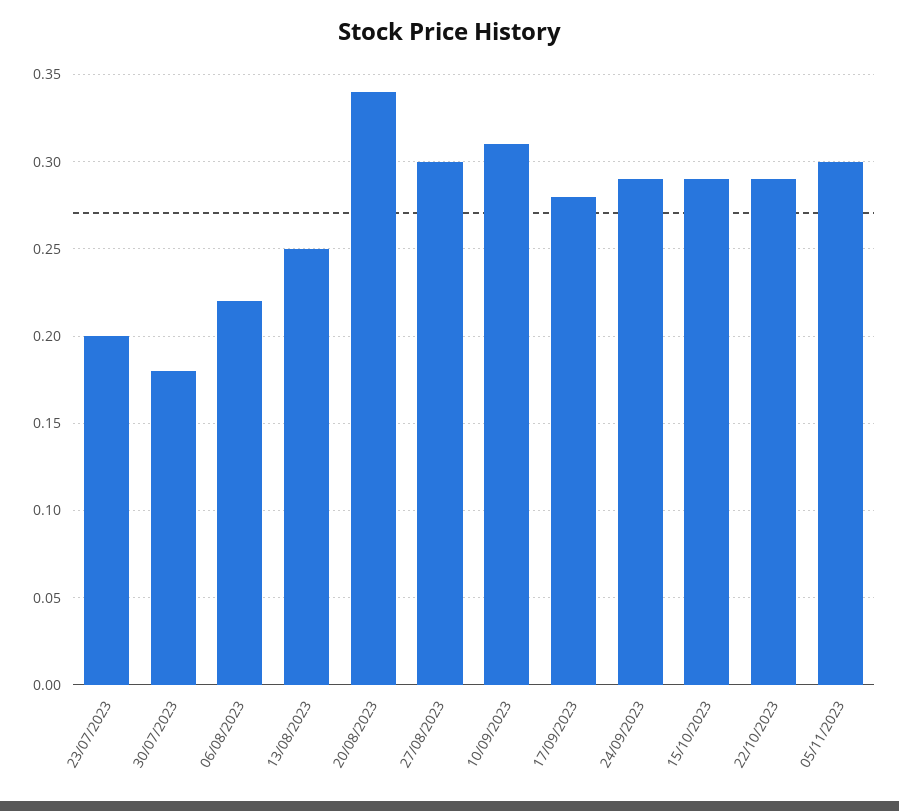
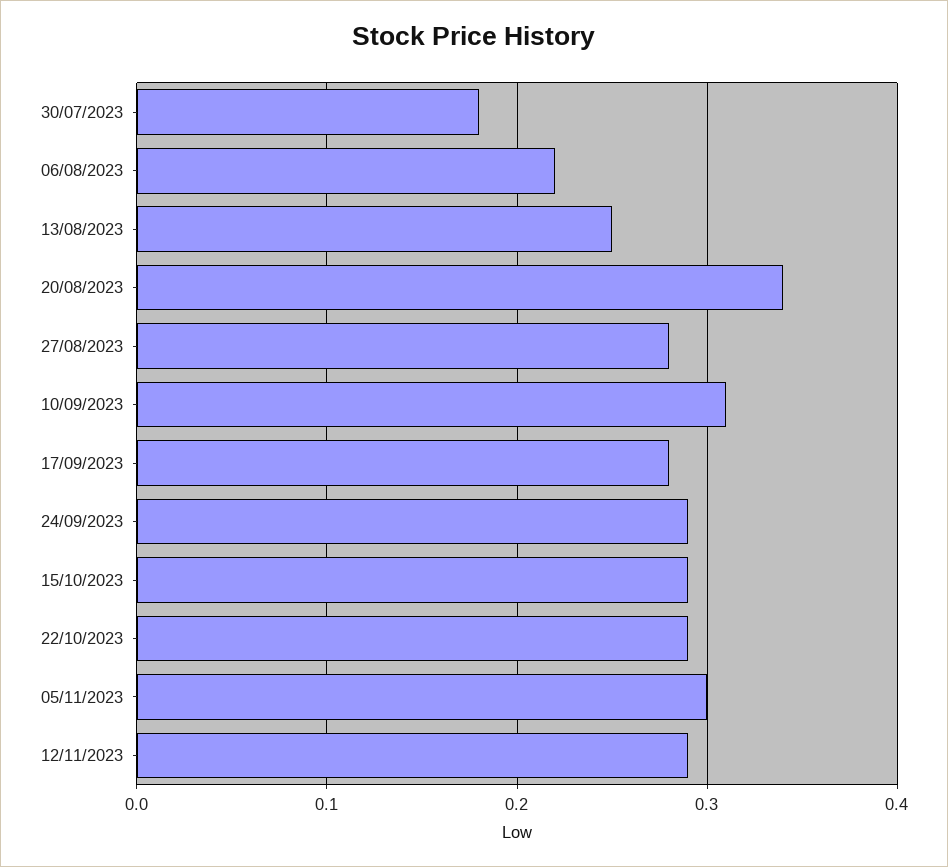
23/07/2023: 0.2 -> none
27/08/2023: 0.3 -> 0.28
12/11/2023: none -> 0.29

